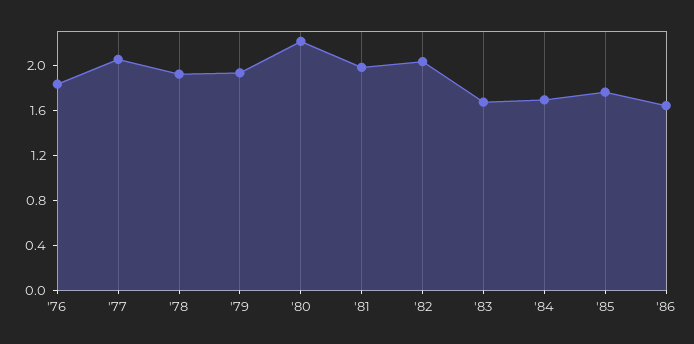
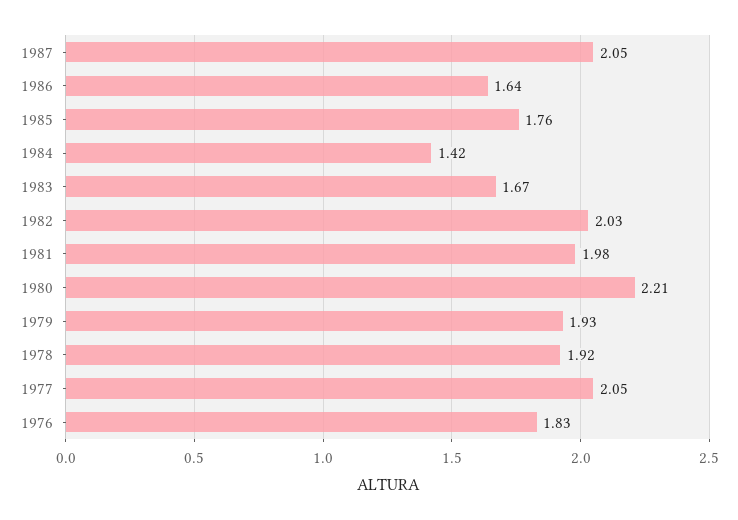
'84: 1.7 -> 1.42
1987: none -> 2.05

